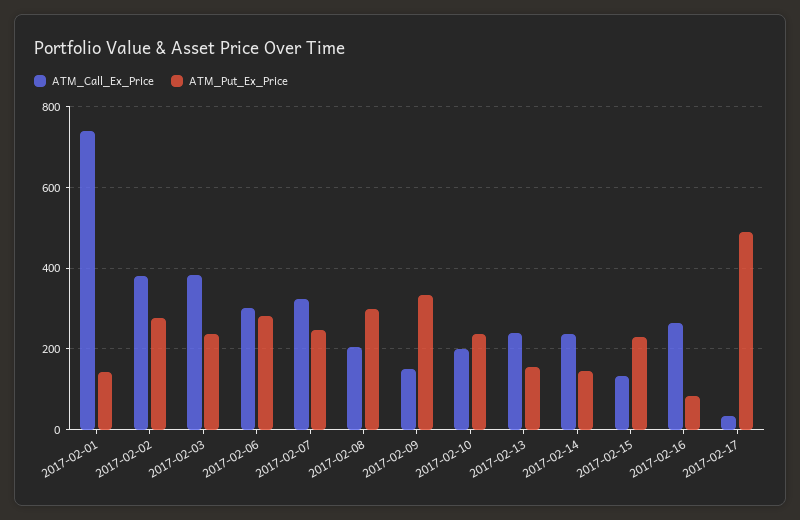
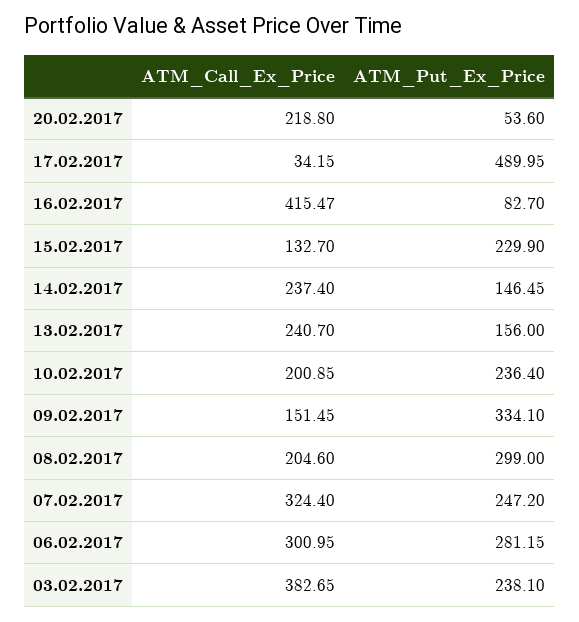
ATM_Call_Ex_Price, 2017-02-01: 740 -> none
ATM_Put_Ex_Price, 2017-02-01: 140 -> none
ATM_Call_Ex_Price, 2017-02-02: 380 -> none
ATM_Put_Ex_Price, 2017-02-02: 280 -> none
ATM_Call_Ex_Price, 2017-02-16: 260 -> 415.47
ATM_Call_Ex_Price, 20.02.2017: none -> 218.8
ATM_Put_Ex_Price, 20.02.2017: none -> 53.6

